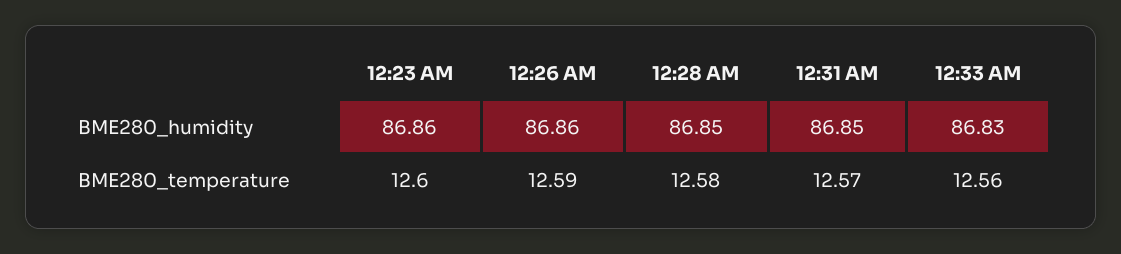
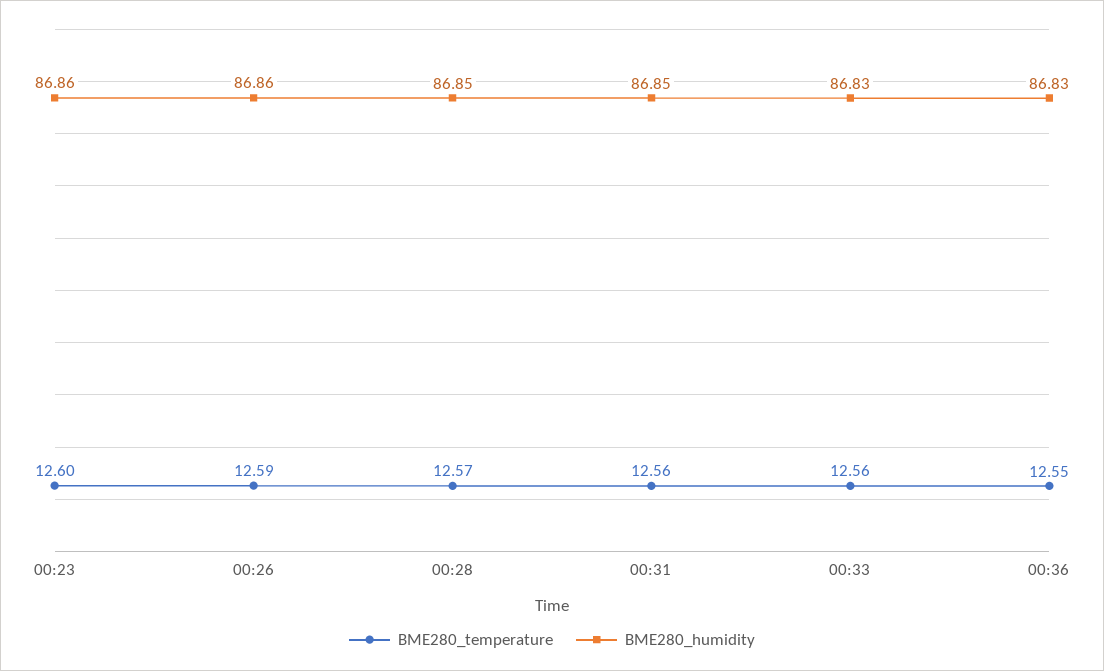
BME280_temperature, 12:28 AM: 12.58 -> 12.57
BME280_temperature, 12:31 AM: 12.57 -> 12.56
BME280_temperature, 00:36: none -> 12.55
BME280_humidity, 00:36: none -> 86.83

